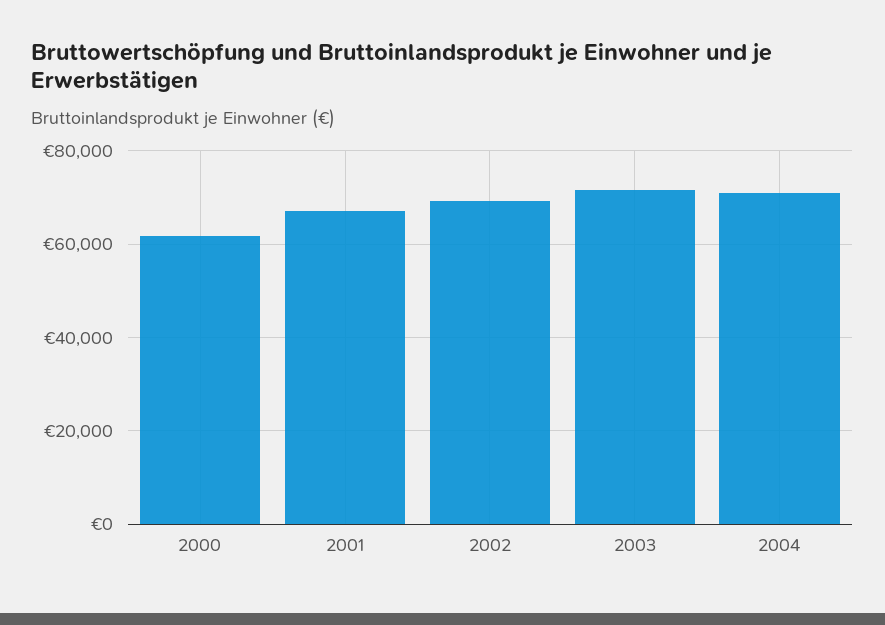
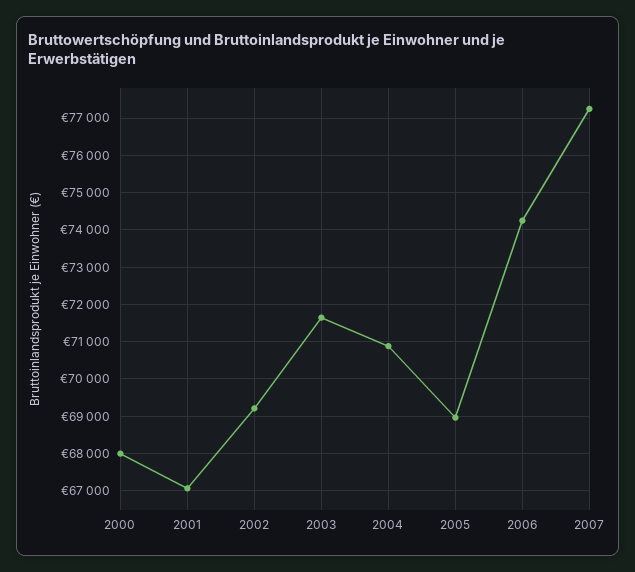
2000: 62000 -> 68000
2005: none -> 69000
2006: none -> 74200
2007: none -> 77200

